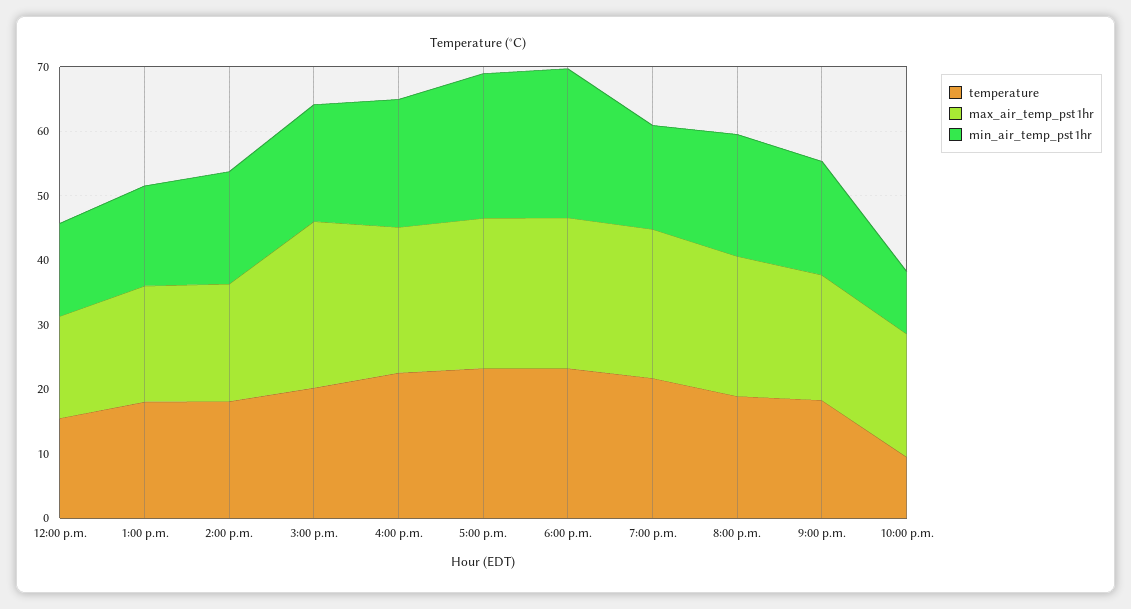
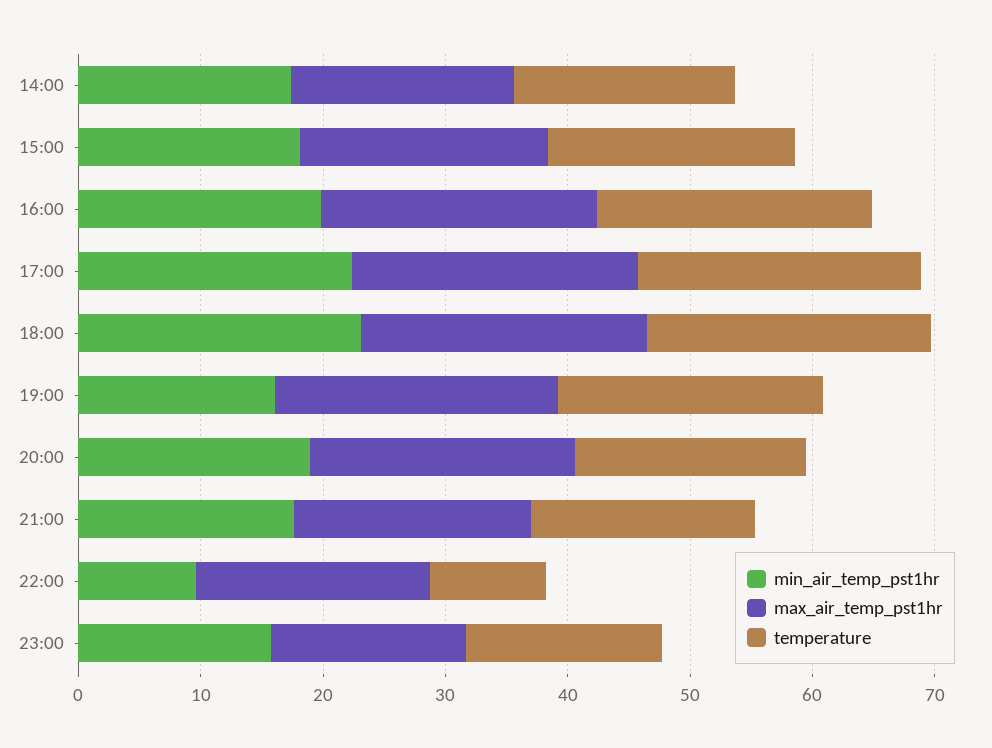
temperature, 12:00 p.m.: 16 -> none
max_air_temp_pst1hr, 12:00 p.m.: 16 -> none
min_air_temp_pst1hr, 12:00 p.m.: 14 -> none
temperature, 1:00 p.m.: 18 -> none
max_air_temp_pst1hr, 1:00 p.m.: 18 -> none
min_air_temp_pst1hr, 1:00 p.m.: 16 -> none
max_air_temp_pst1hr, 3:00 p.m.: 26 -> 20
min_air_temp_pst1hr, 23:00: none -> 16
max_air_temp_pst1hr, 23:00: none -> 16
temperature, 23:00: none -> 16

